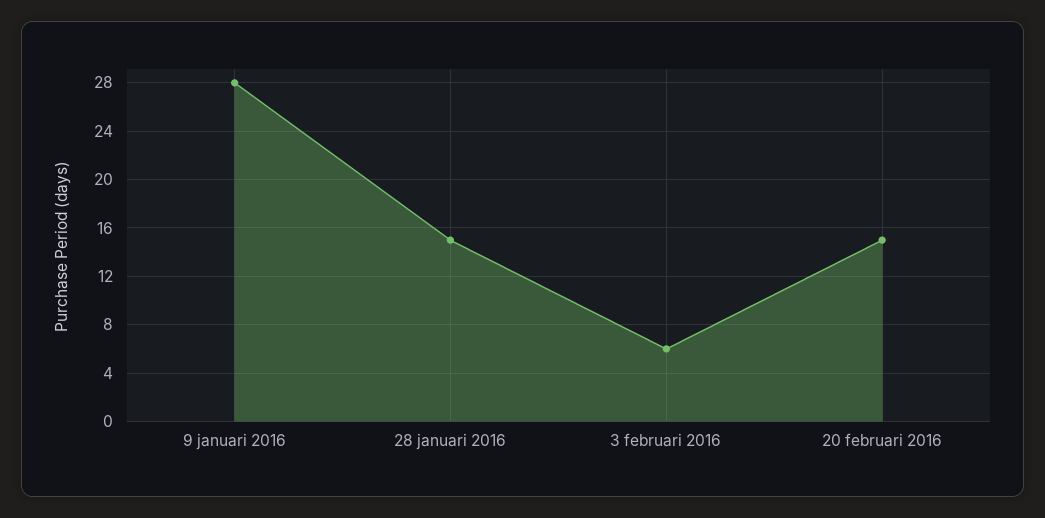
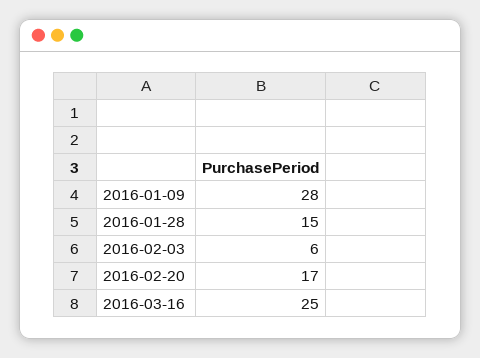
20 februari 2016: 15 -> 17
2016-03-16: none -> 25

